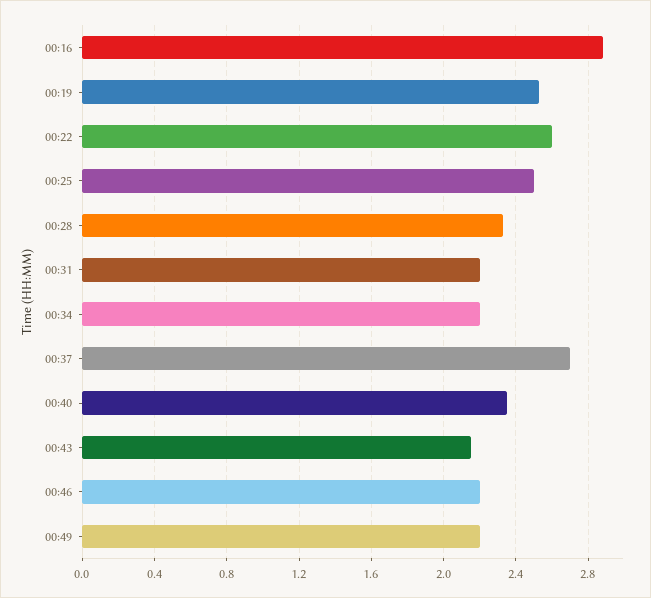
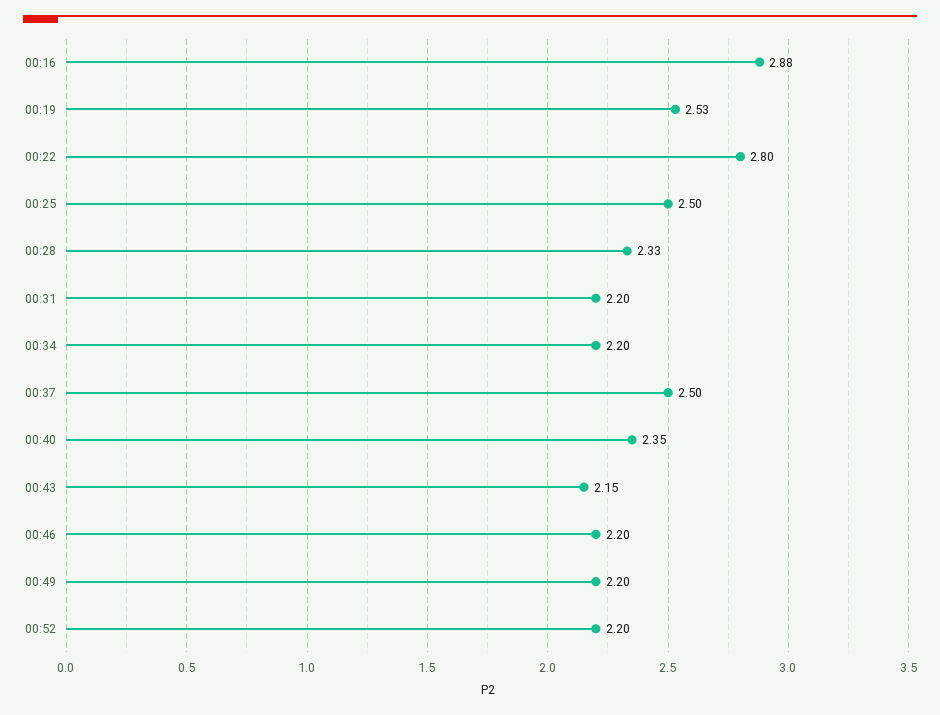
00:22: 2.6 -> 2.8
00:37: 2.7 -> 2.5
00:52: none -> 2.2

